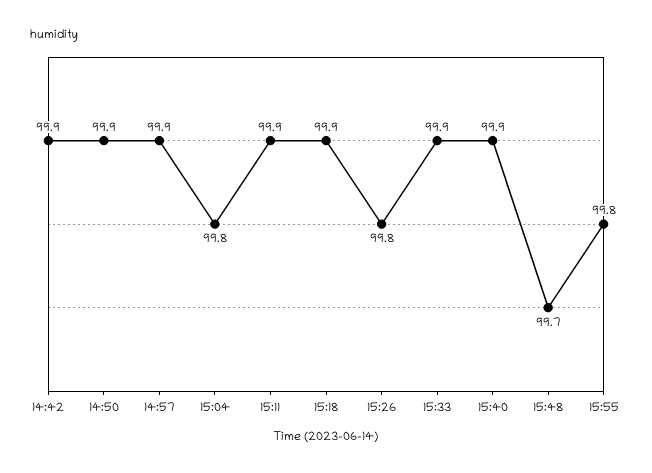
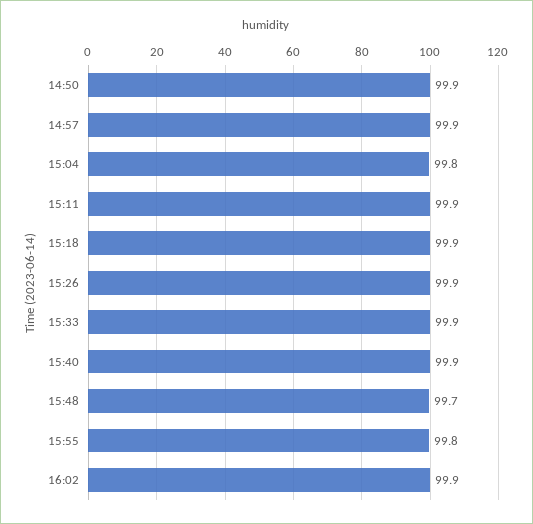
14:42: 99.9 -> none
15:26: 99.8 -> 99.9
16:02: none -> 99.9

